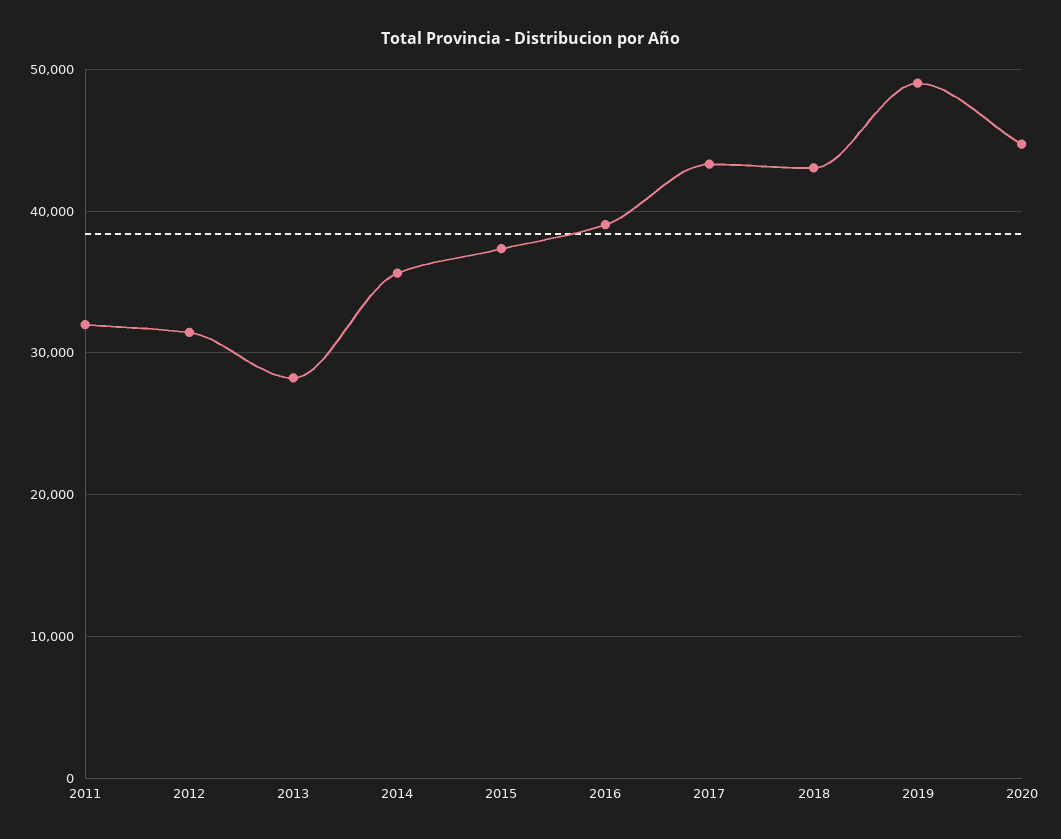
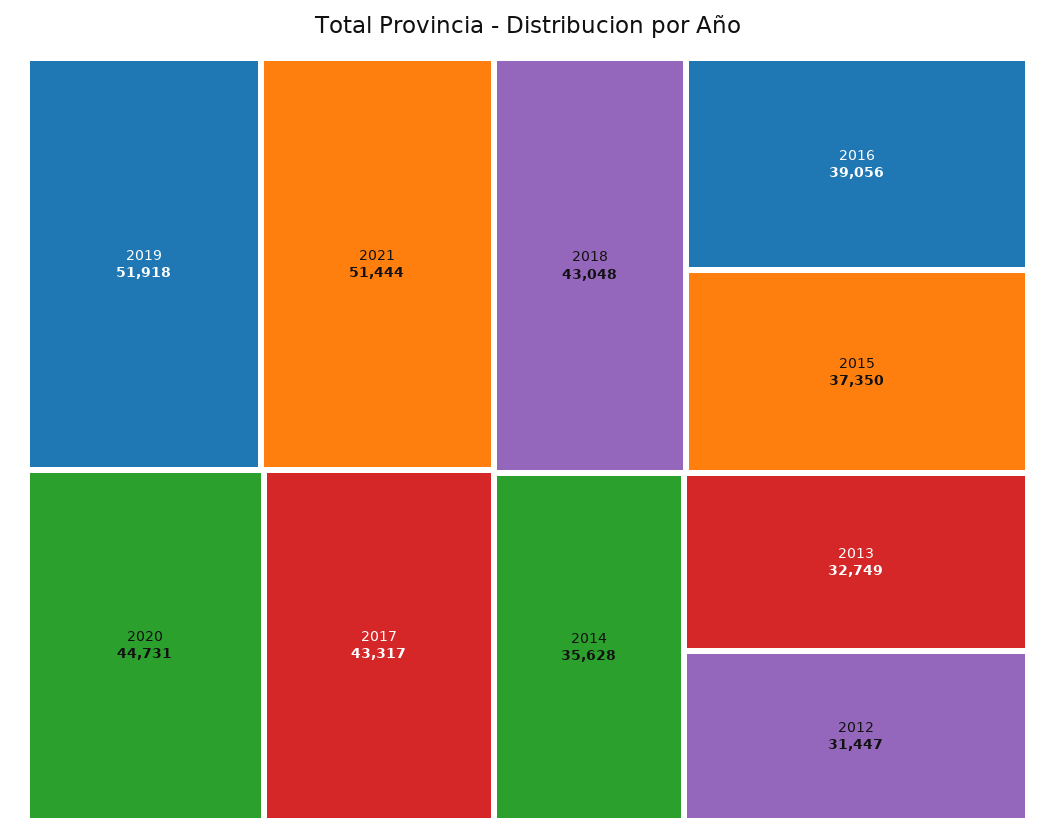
2011: 32000 -> none
2013: 28000 -> 32749
2019: 49000 -> 51918
2021: none -> 51444

